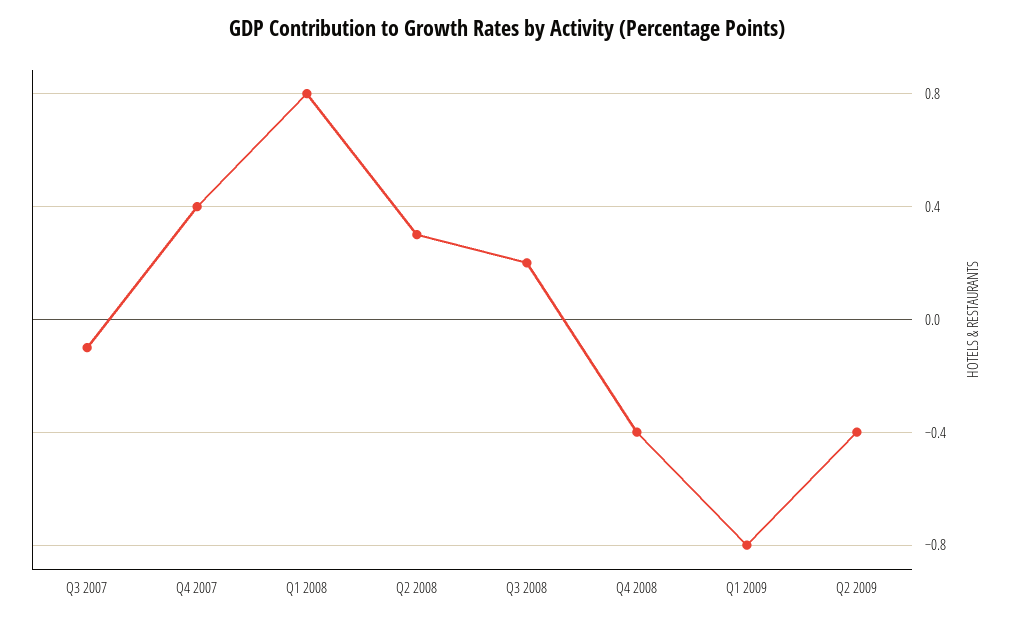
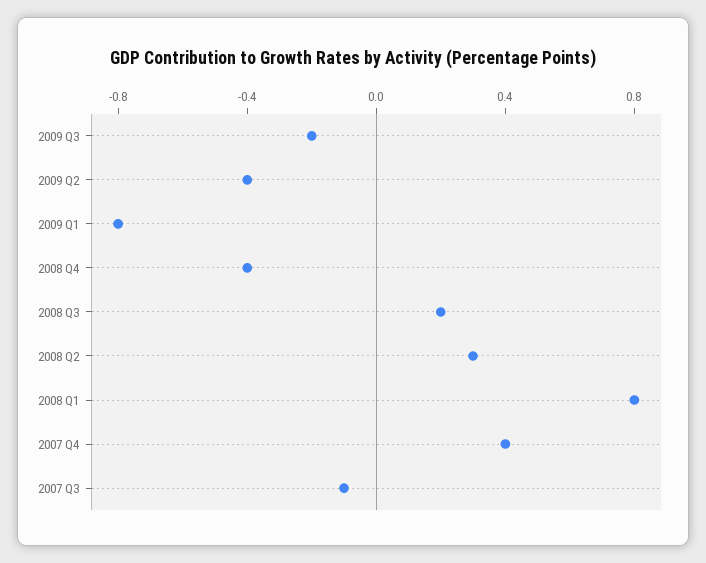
2009 Q3: none -> -0.2

